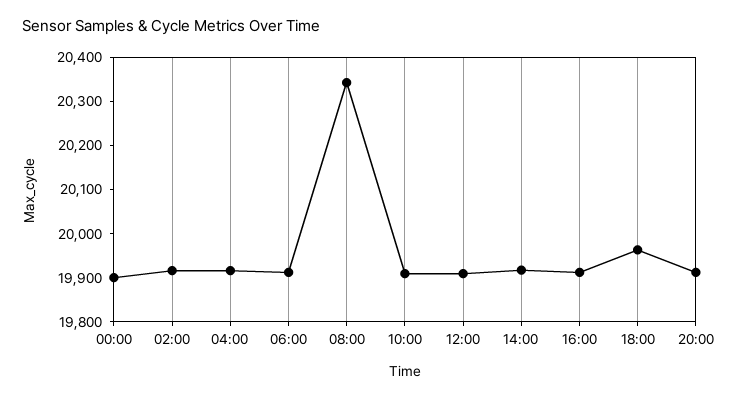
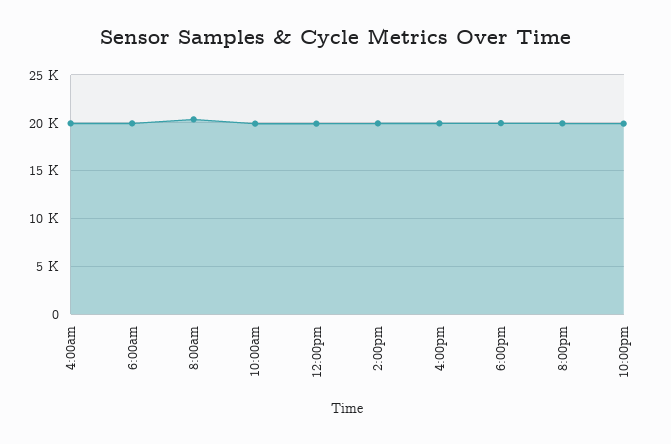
00:00: 19900 -> none
02:00: 19920 -> none
10:00pm: none -> 20000

